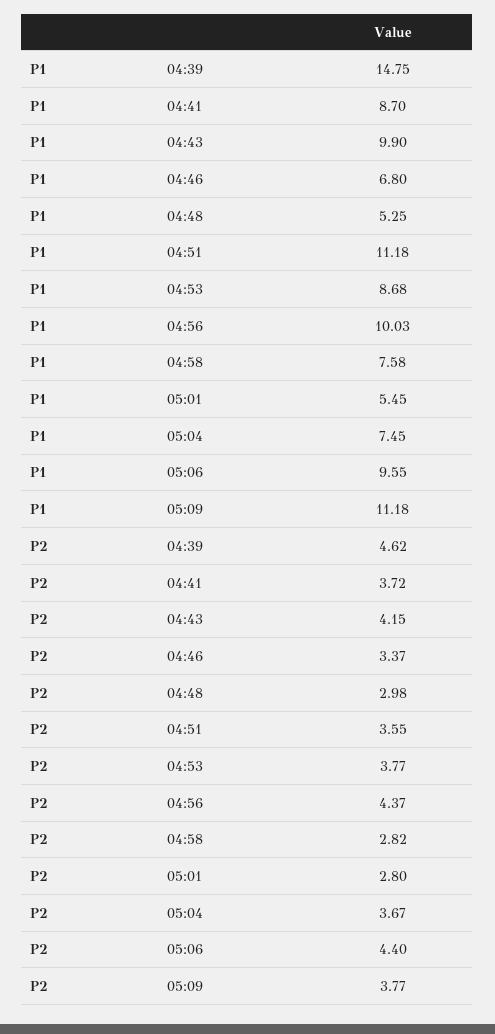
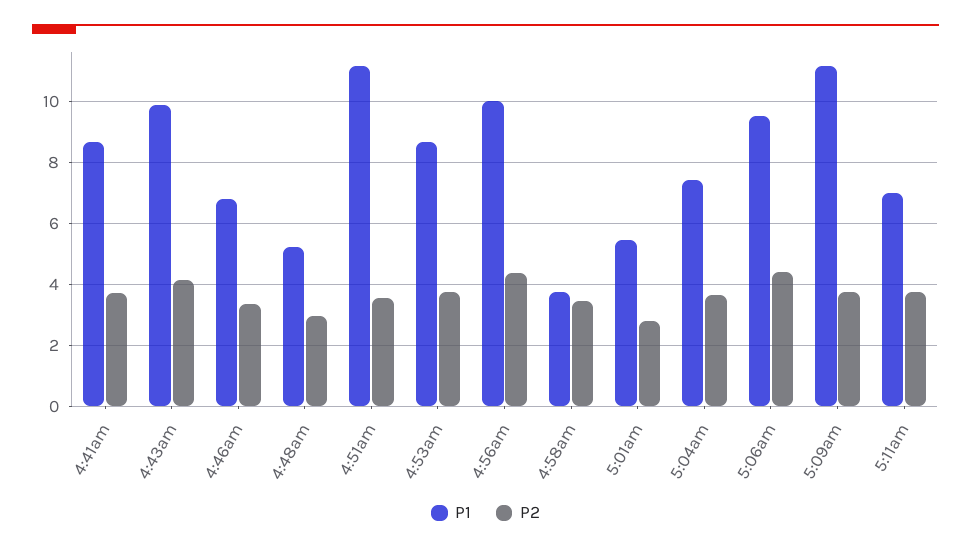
P1, 04:39: 14.75 -> none
P1, 04:58: 7.58 -> 3.8
P2, 04:39: 4.62 -> none
P2, 04:58: 2.82 -> 3.4
P1, 5:11am: none -> 7
P2, 5:11am: none -> 3.8

